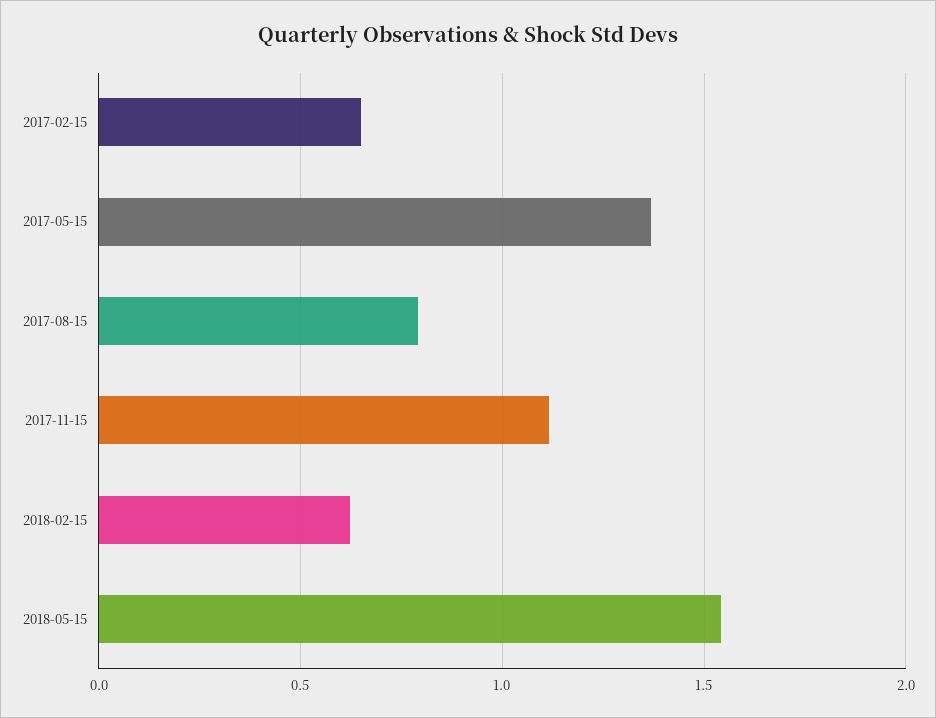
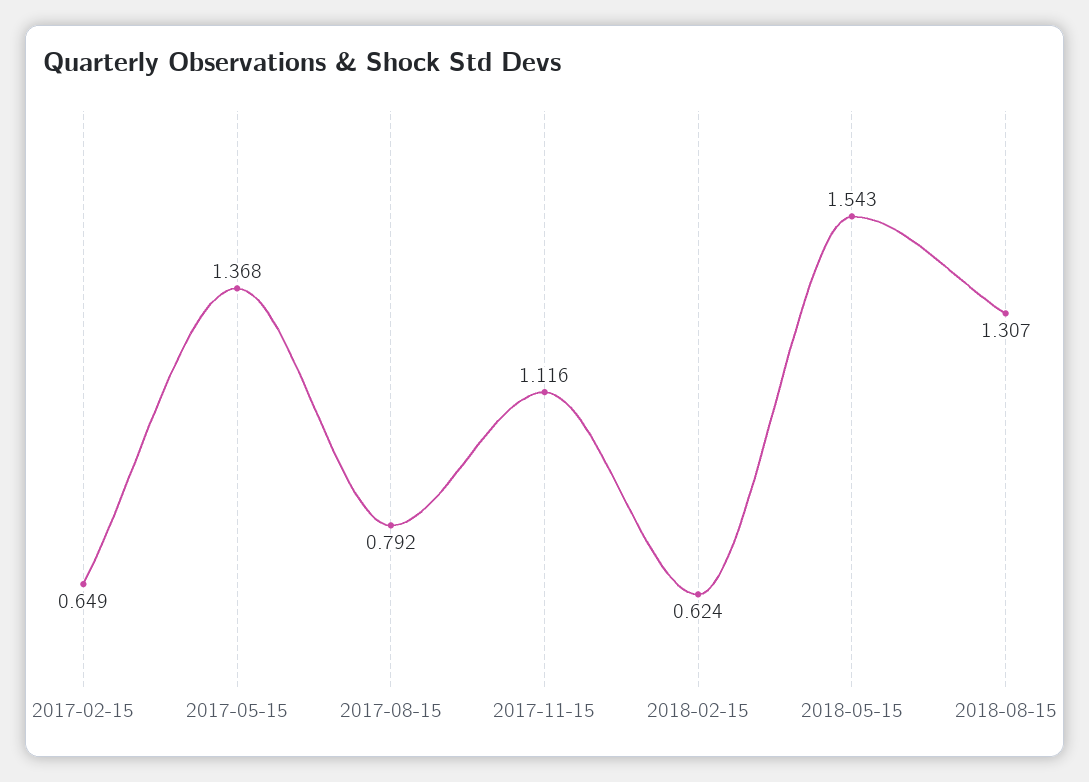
2018-08-15: none -> 1.307

